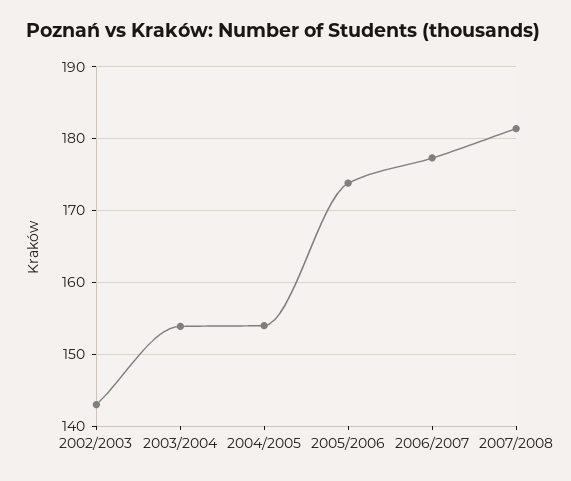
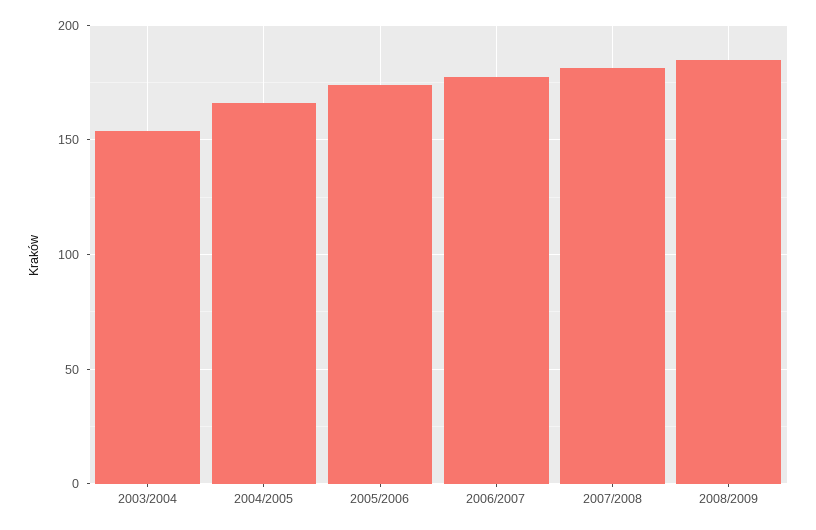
2002/2003: 143 -> none
2004/2005: 154 -> 165
2008/2009: none -> 185

